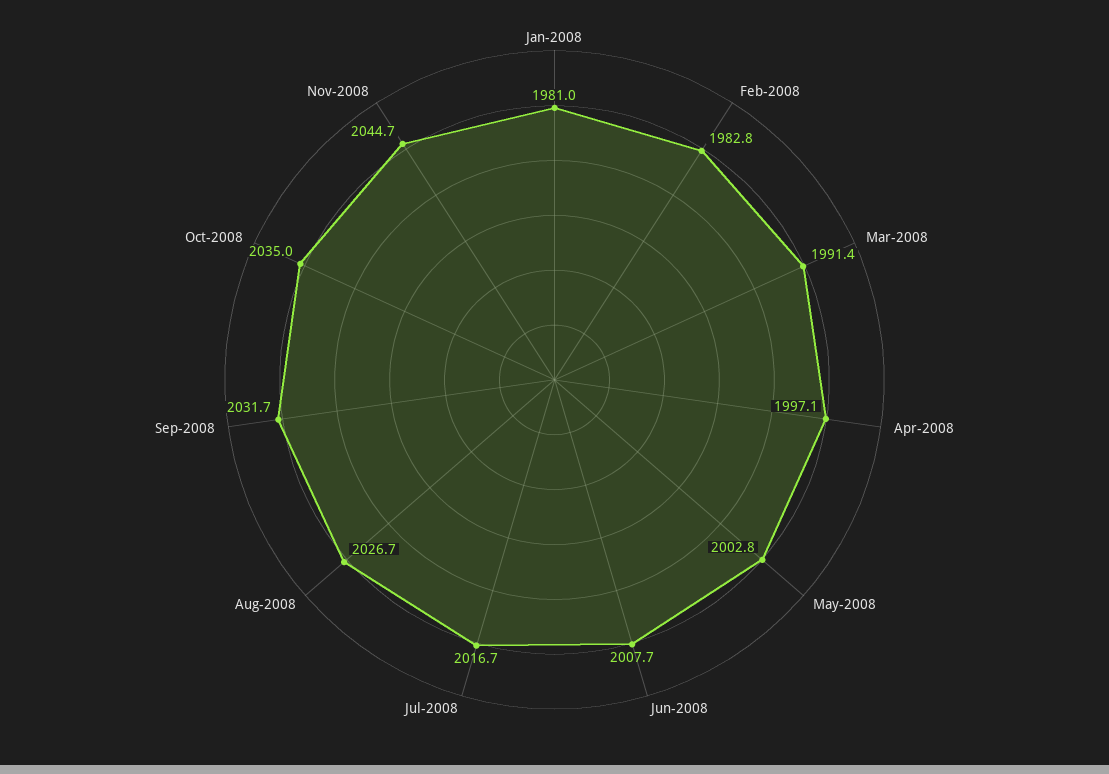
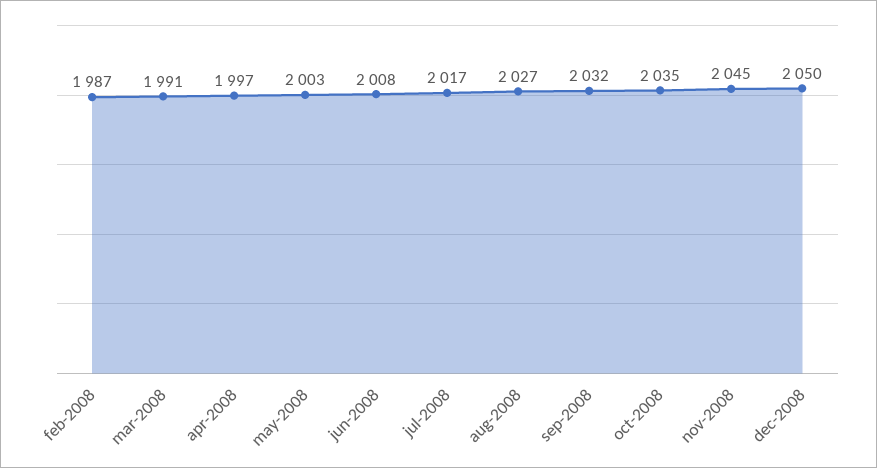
Jan-2008: 1981 -> none
Feb-2008: 1982.8 -> 1987
dec-2008: none -> 2050

